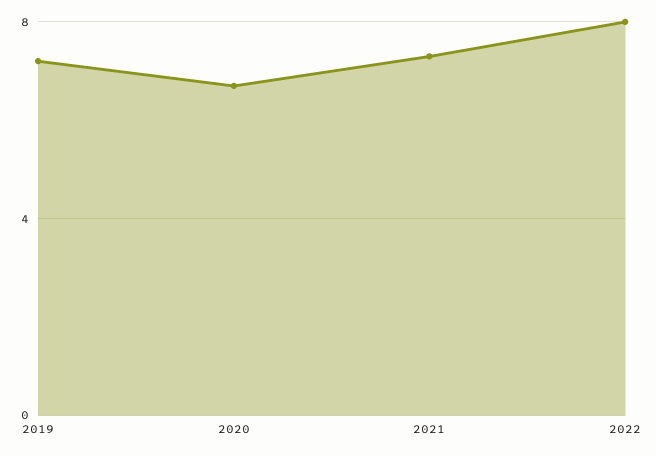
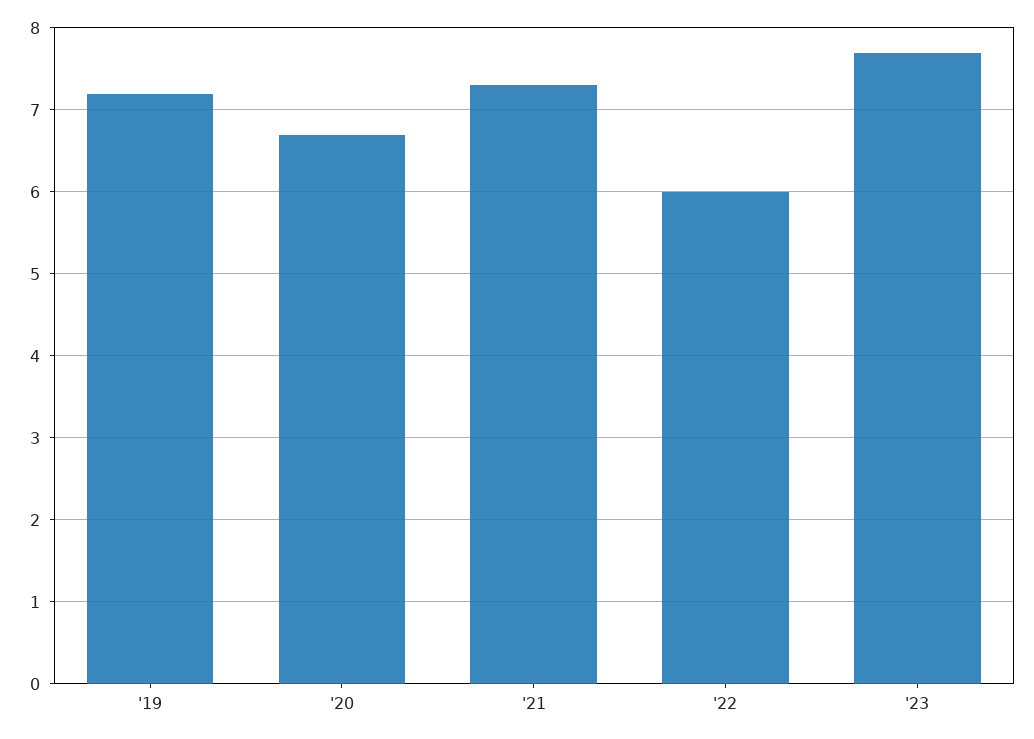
2022: 8 -> 6
'23: none -> 7.7

